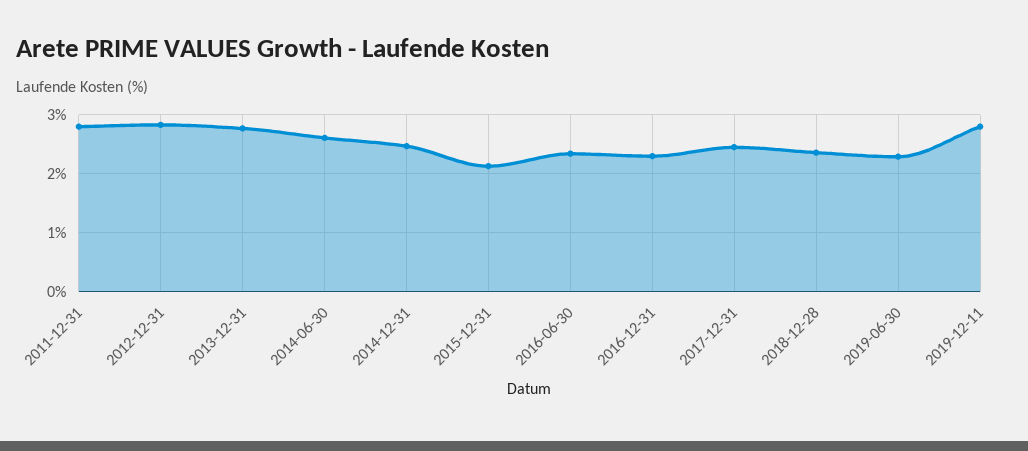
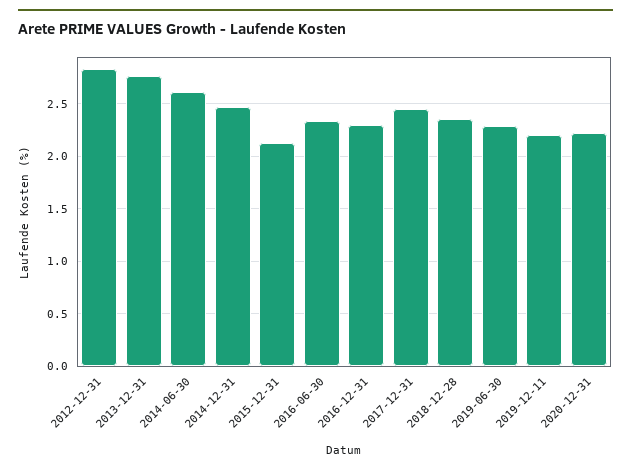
2011-12-31: 2.8 -> none
2019-12-11: 2.8 -> 2.2
2020-12-31: none -> 2.2

